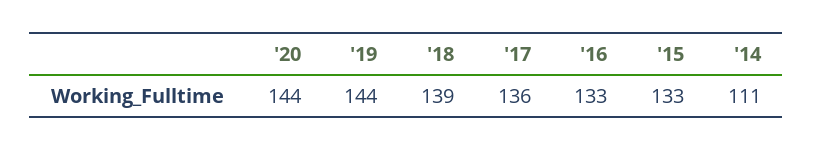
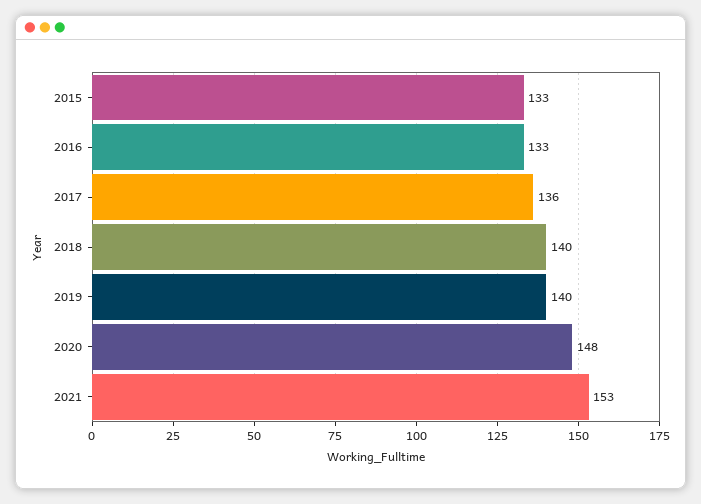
'20: 144 -> 148
'19: 144 -> 140
'18: 139 -> 140
'14: 111 -> none
2021: none -> 153

